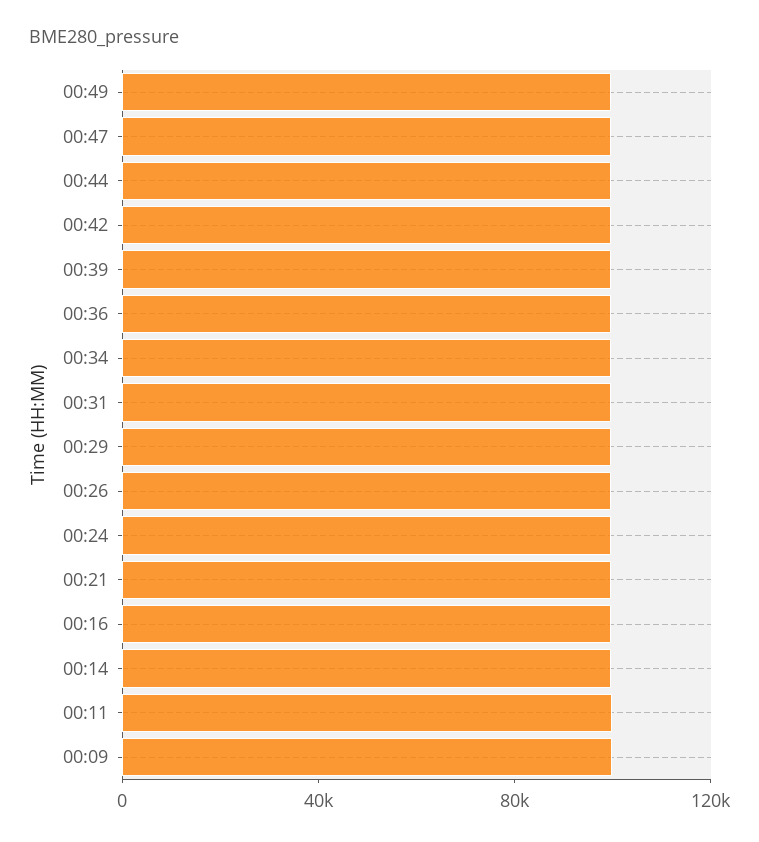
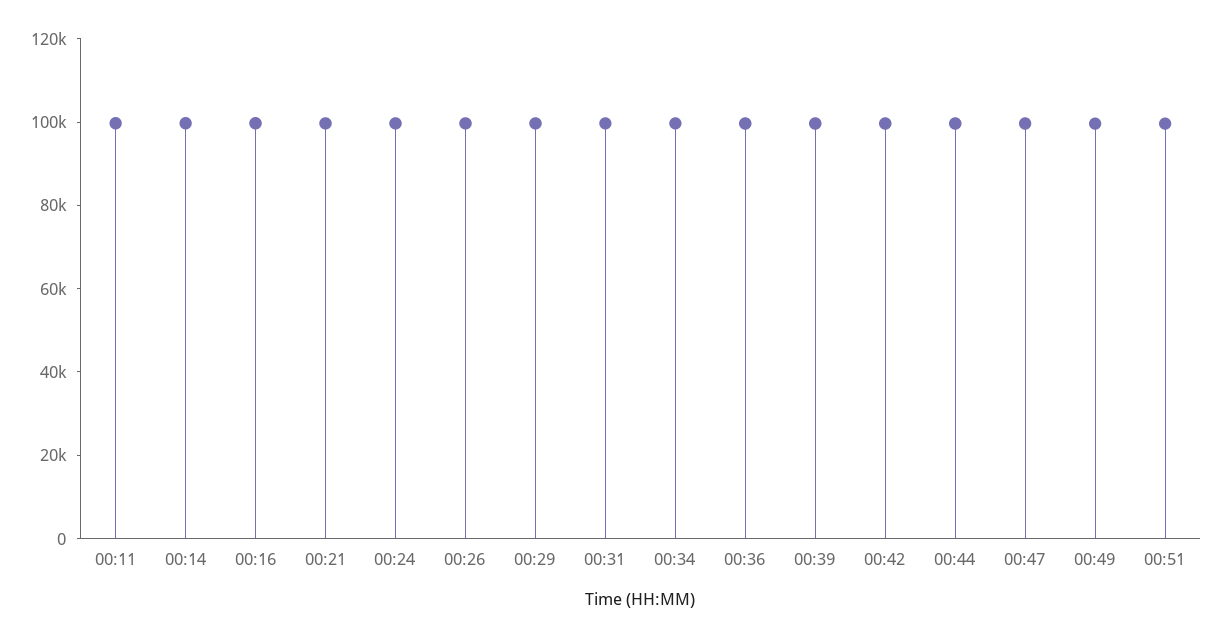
00:09: 100000 -> none
00:51: none -> 100000

